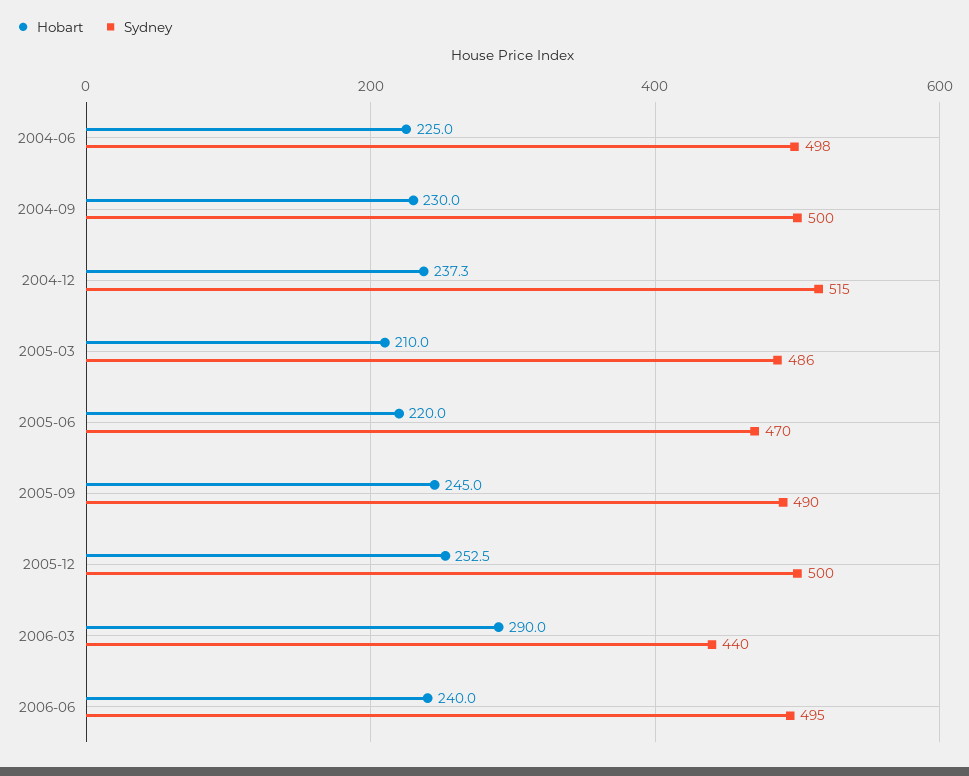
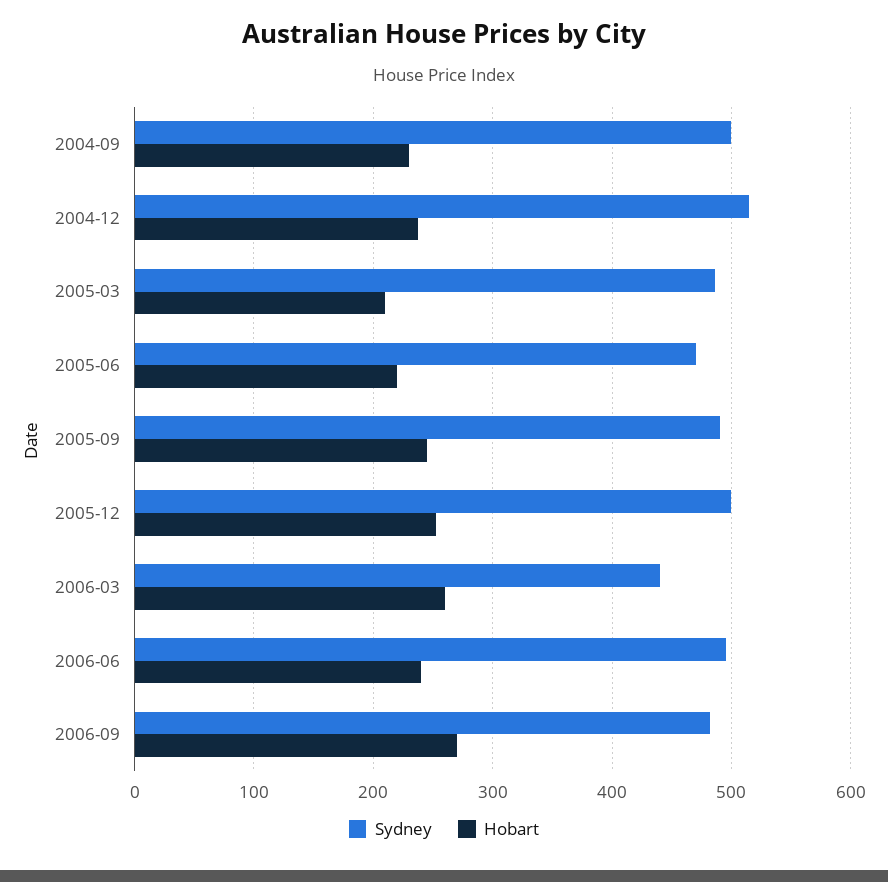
Hobart, 2004-06: 225 -> none
Sydney, 2004-06: 498 -> none
Hobart, 2006-03: 290 -> 260
Sydney, 2006-09: none -> 480
Hobart, 2006-09: none -> 270

